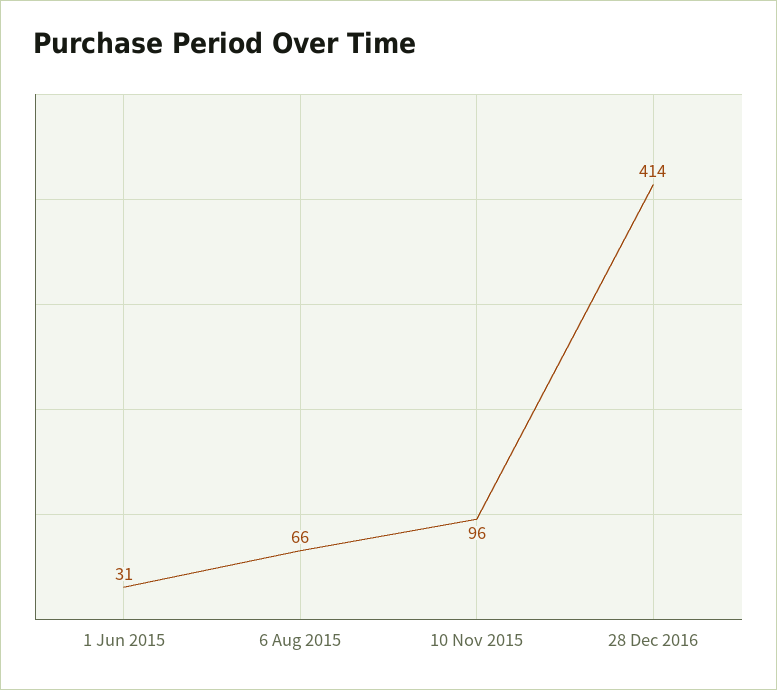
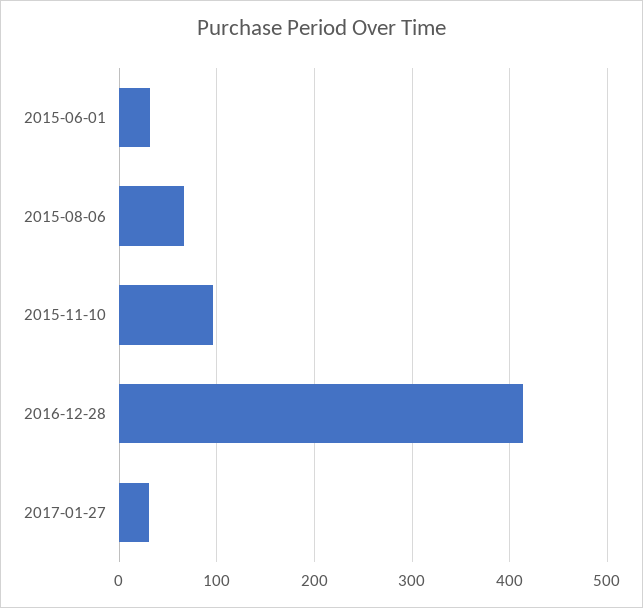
2017-01-27: none -> 30

